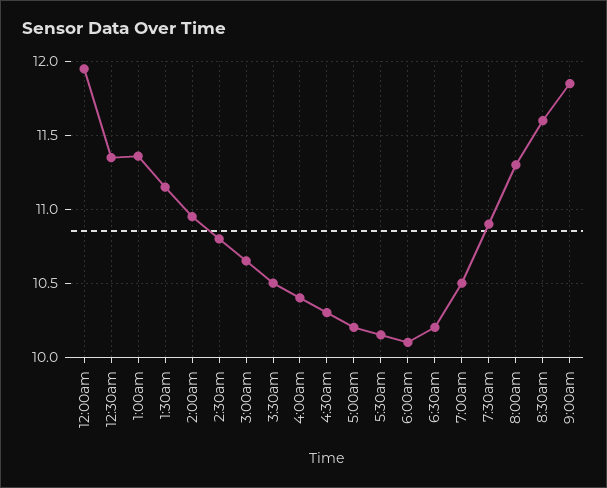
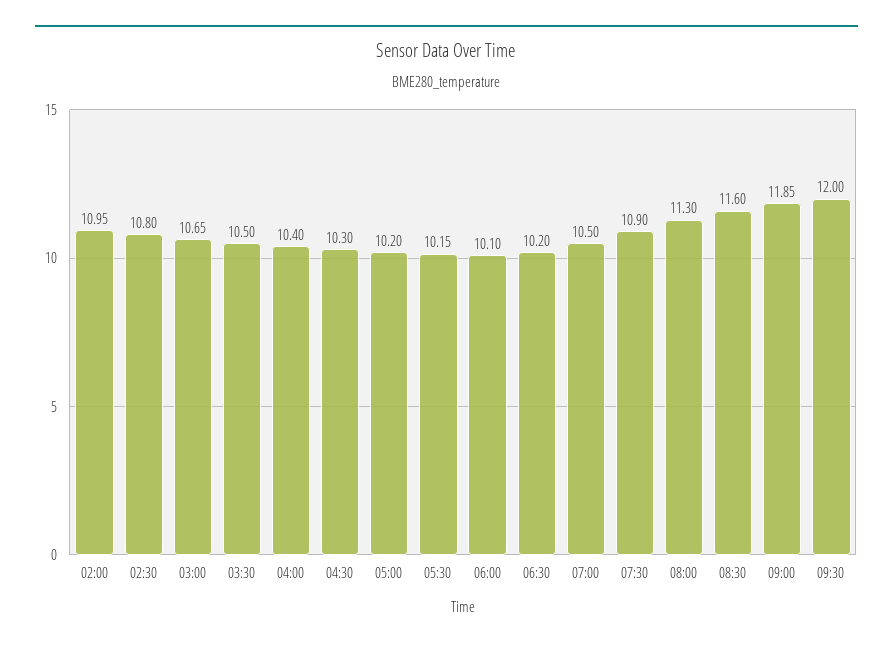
12:00am: 11.95 -> none
12:30am: 11.35 -> none
1:00am: 11.35 -> none
1:30am: 11.15 -> none
09:30: none -> 12

